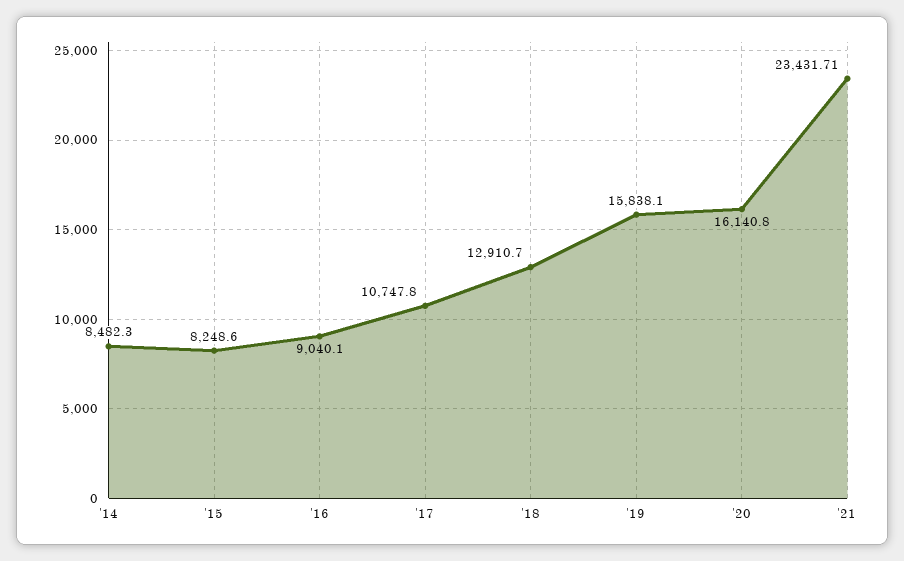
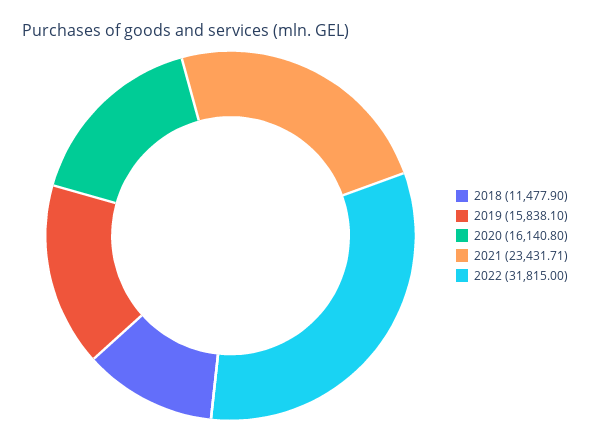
'14: 8482.3 -> none
'15: 8248.6 -> none
'16: 9040.1 -> none
'17: 10747.8 -> none
'18: 12910.7 -> 11477.9
2022: none -> 31815

